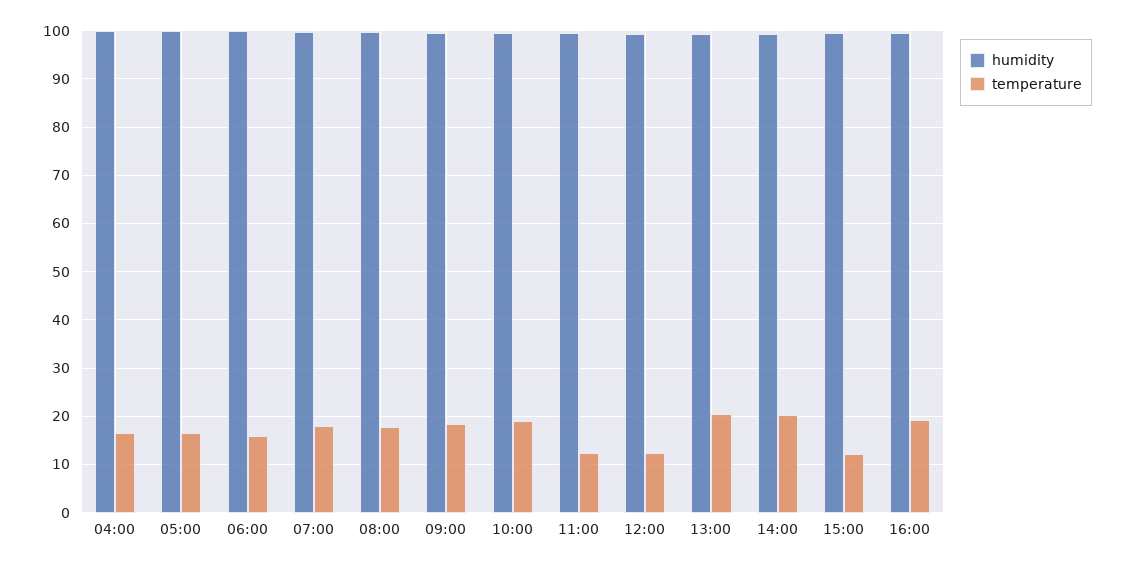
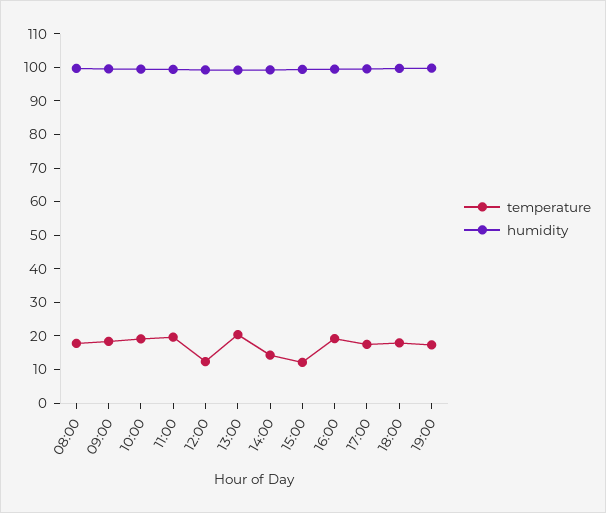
humidity, 04:00: 100 -> none
temperature, 04:00: 16 -> none
humidity, 05:00: 100 -> none
temperature, 05:00: 16 -> none
humidity, 06:00: 100 -> none
temperature, 06:00: 16 -> none
humidity, 07:00: 100 -> none
temperature, 07:00: 18 -> none
temperature, 11:00: 12 -> 20
temperature, 14:00: 20 -> 15
temperature, 17:00: none -> 17.5
humidity, 17:00: none -> 100
temperature, 18:00: none -> 17.5
humidity, 18:00: none -> 100
temperature, 19:00: none -> 17.5
humidity, 19:00: none -> 100

